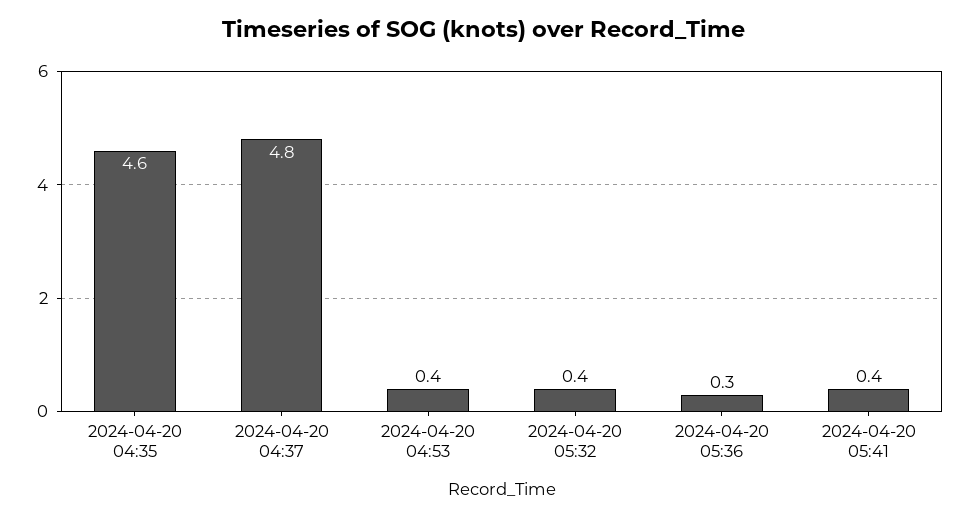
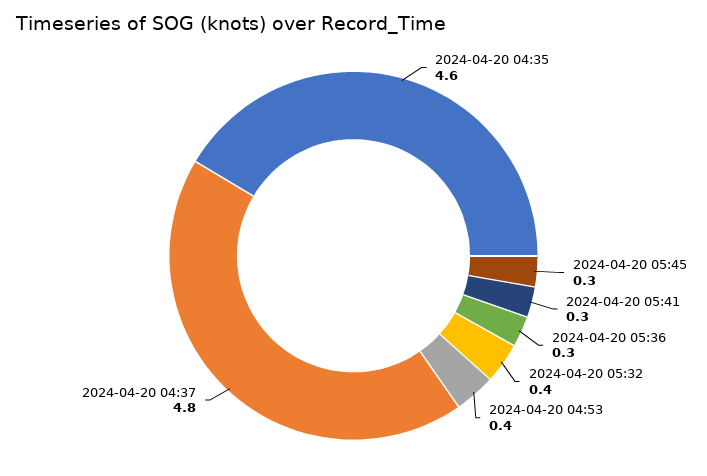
2024-04-20 05:41: 0.4 -> 0.3
2024-04-20 05:45: none -> 0.3

